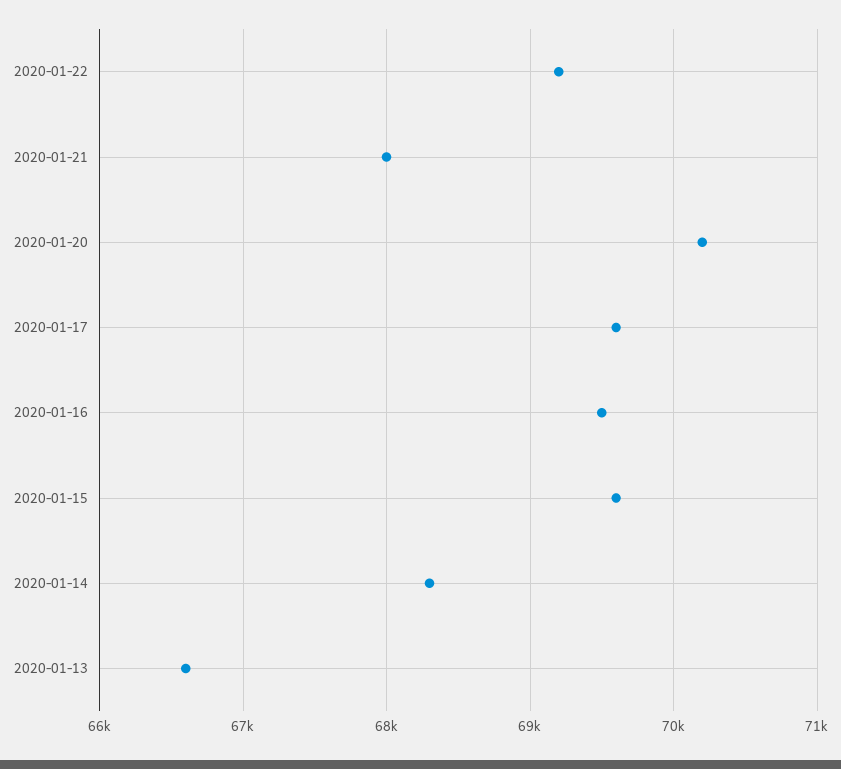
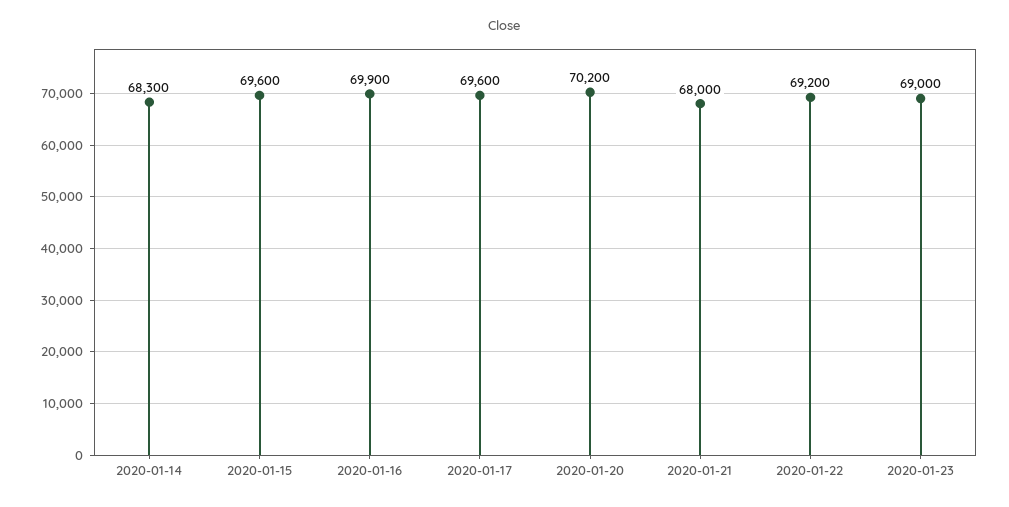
2020-01-16: 69500 -> 69900
2020-01-13: 66600 -> none
2020-01-23: none -> 69000

